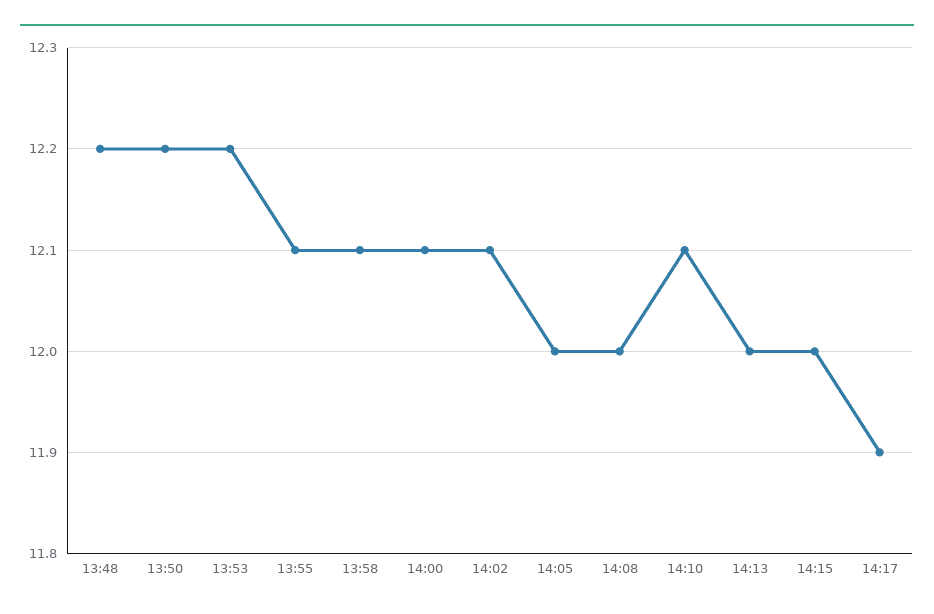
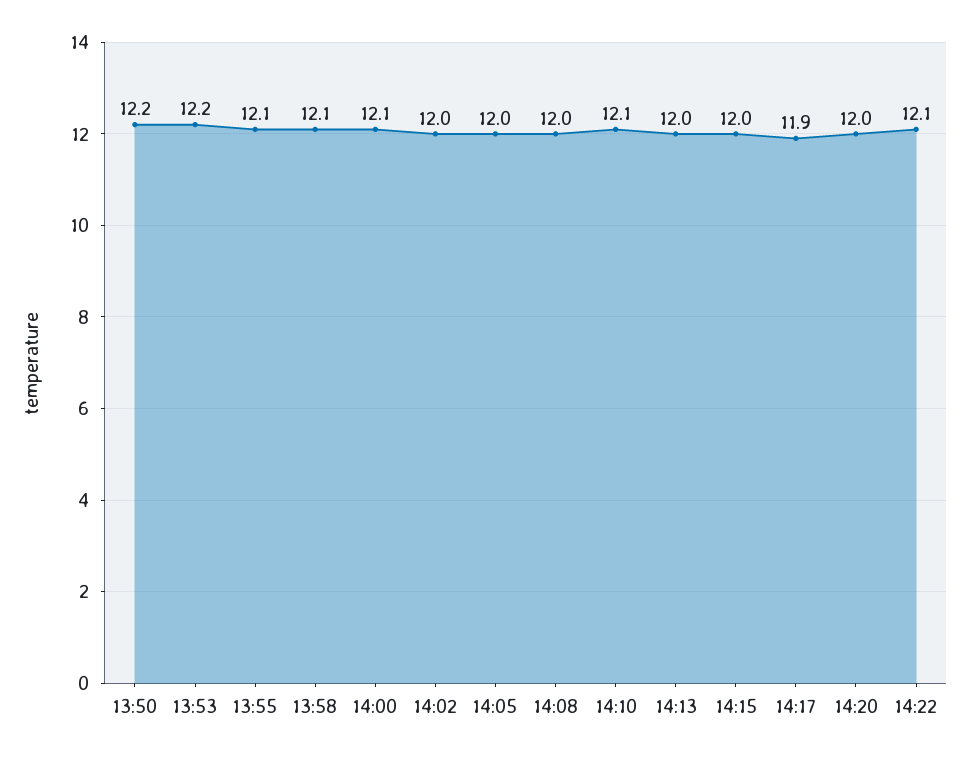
13:48: 12.2 -> none
14:02: 12.1 -> 12
14:20: none -> 12
14:22: none -> 12.1

